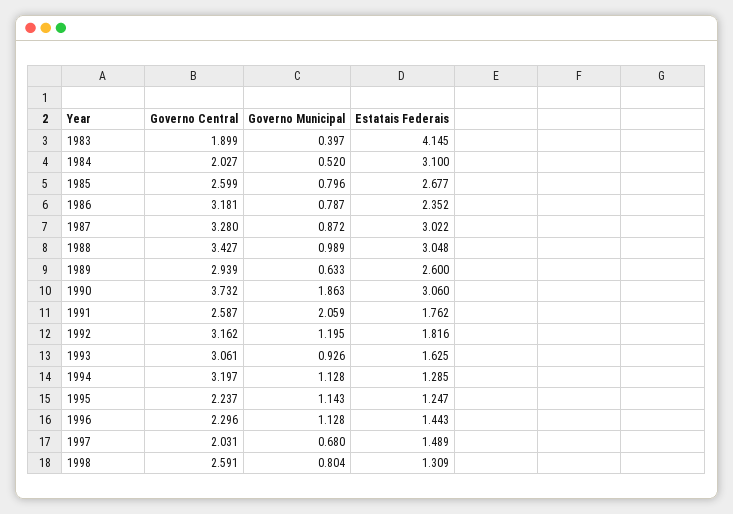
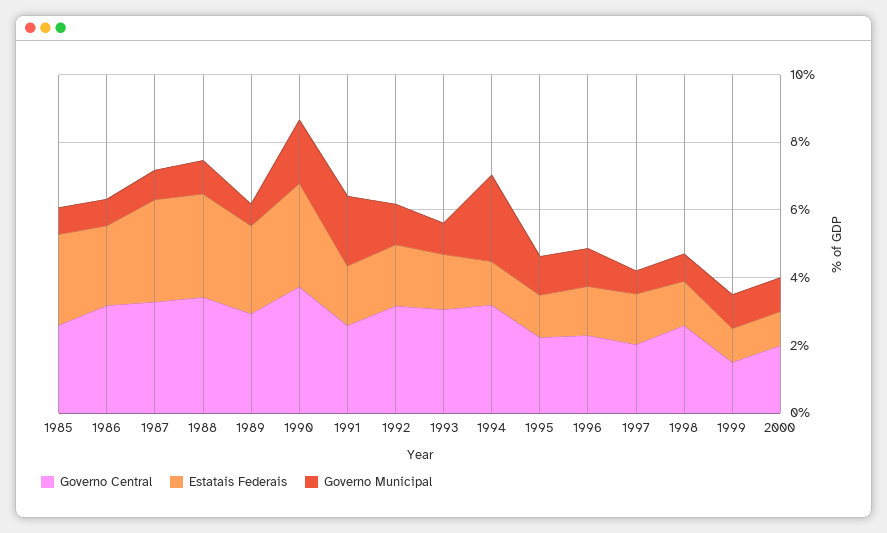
Governo Central, 1983: 1.899 -> none
Governo Municipal, 1983: 0.397 -> none
Estatais Federais, 1983: 4.145 -> none
Governo Central, 1984: 2.027 -> none
Governo Municipal, 1984: 0.52 -> none
Estatais Federais, 1984: 3.1 -> none
Governo Municipal, 1994: 1.128 -> 2.5
Governo Central, 1999: none -> 1.5
Estatais Federais, 1999: none -> 1
Governo Municipal, 1999: none -> 1
Governo Central, 2000: none -> 2
Estatais Federais, 2000: none -> 1
Governo Municipal, 2000: none -> 1

